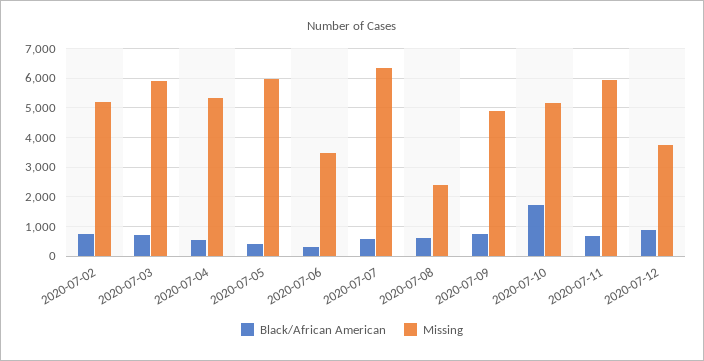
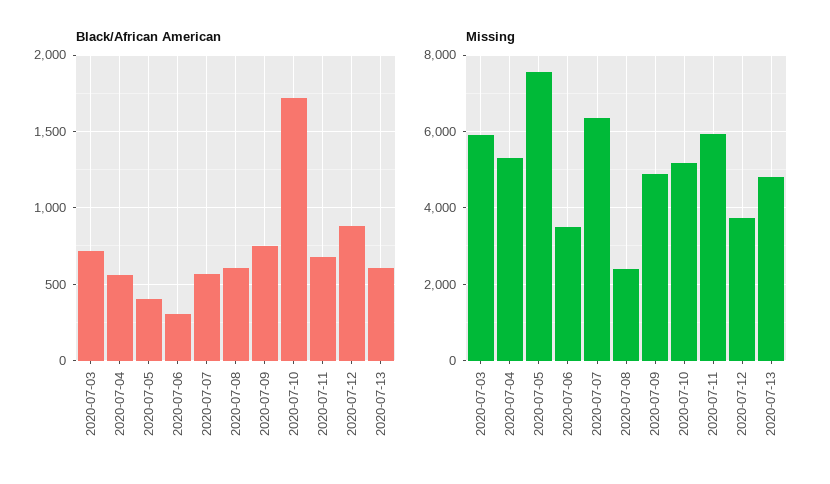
Black/African American, 2020-07-02: 750 -> none
Missing, 2020-07-02: 5250 -> none
Missing, 2020-07-05: 6000 -> 7600
Black/African American, 2020-07-13: none -> 600
Missing, 2020-07-13: none -> 4800

